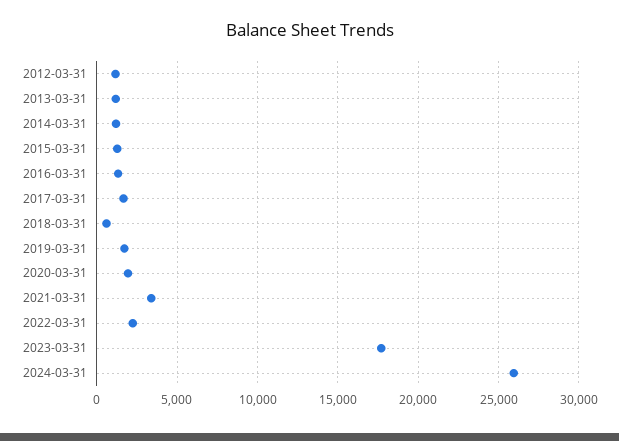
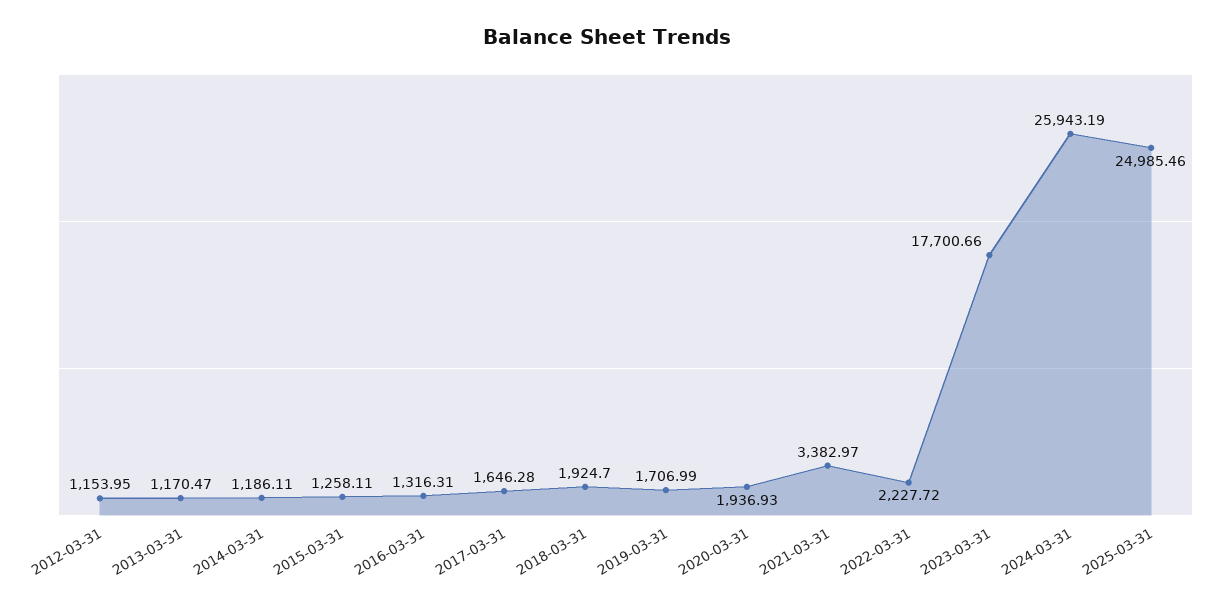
2018-03-31: 500 -> 1924.7
2025-03-31: none -> 24985.46

